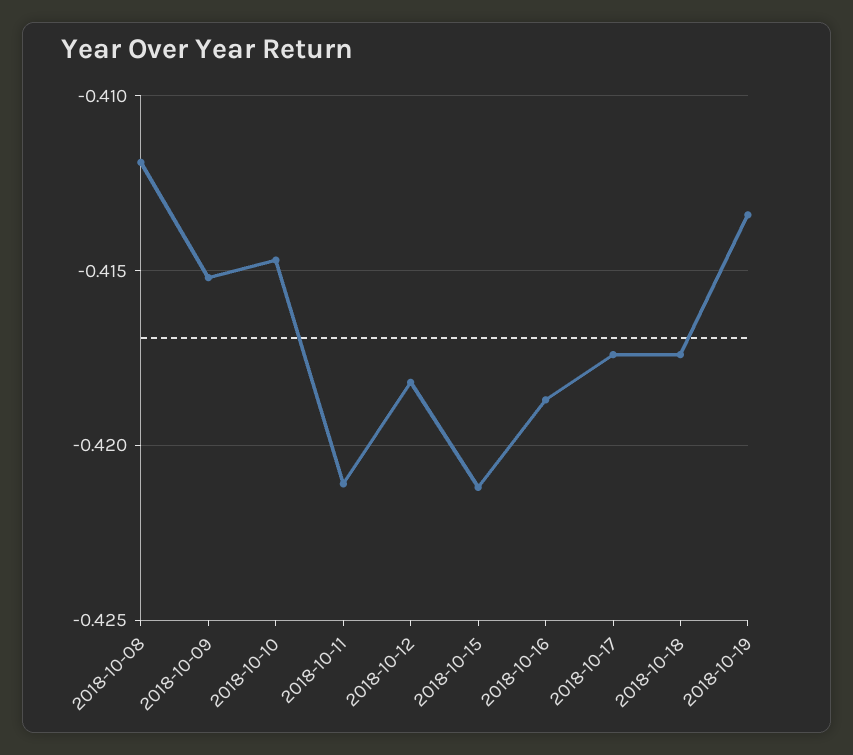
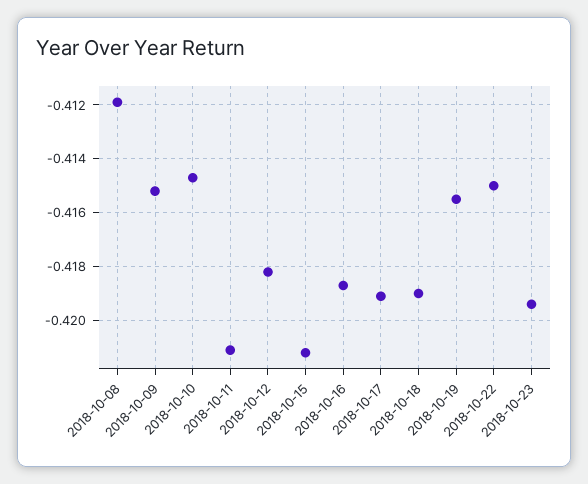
2018-10-17: -0.4175 -> -0.419
2018-10-18: -0.4175 -> -0.419
2018-10-19: -0.4135 -> -0.4155
2018-10-22: none -> -0.415
2018-10-23: none -> -0.4195

